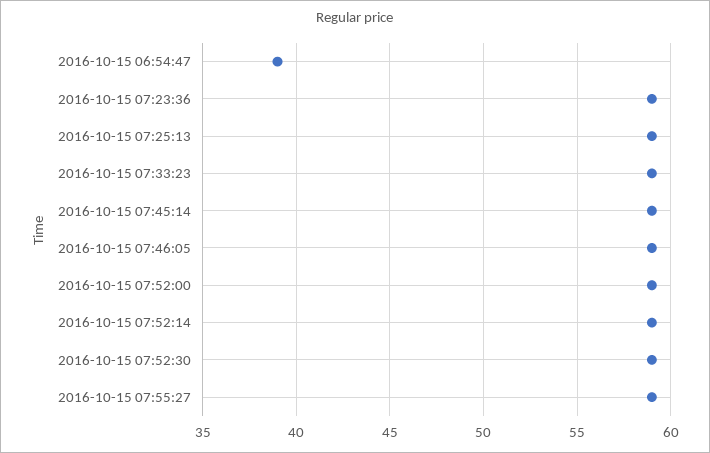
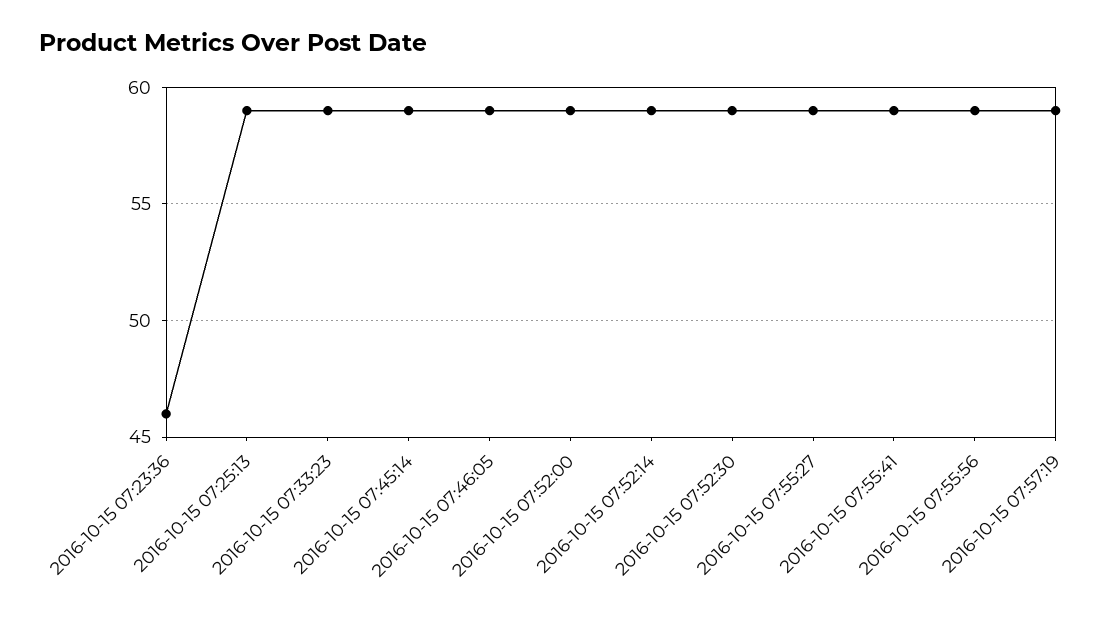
2016-10-15 06:54:47: 39 -> none
2016-10-15 07:23:36: 59 -> 46
2016-10-15 07:55:41: none -> 59
2016-10-15 07:55:56: none -> 59
2016-10-15 07:57:19: none -> 59

